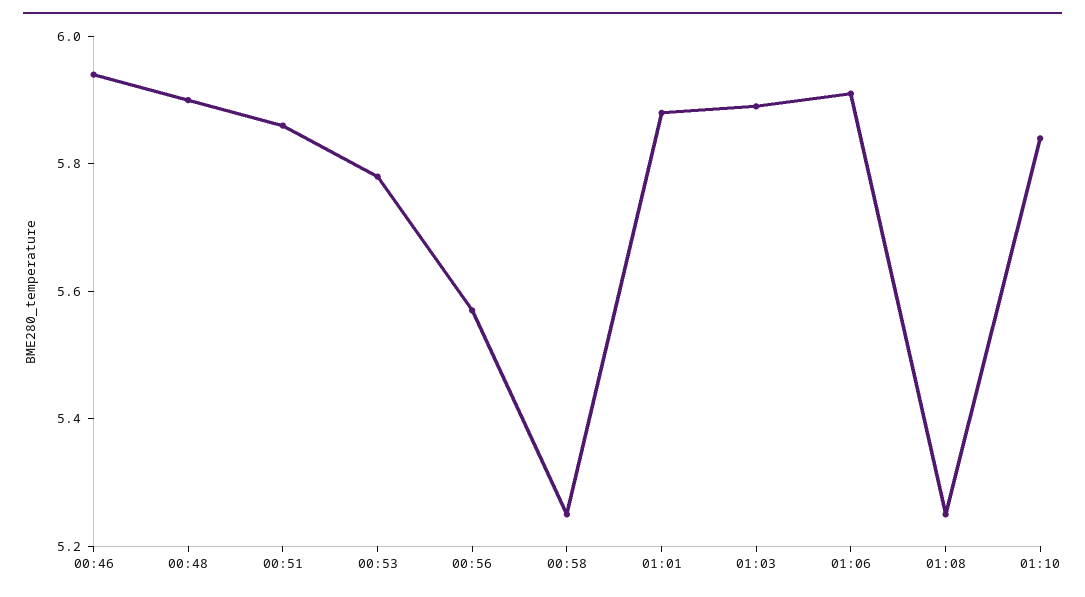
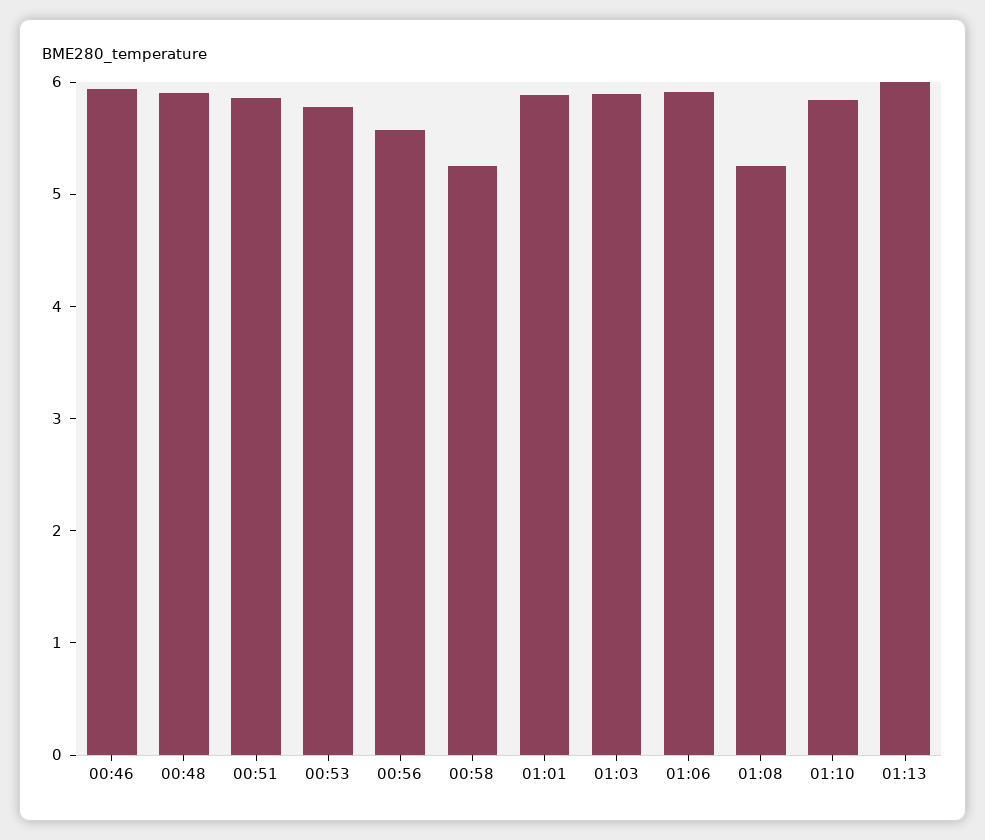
01:13: none -> 6

